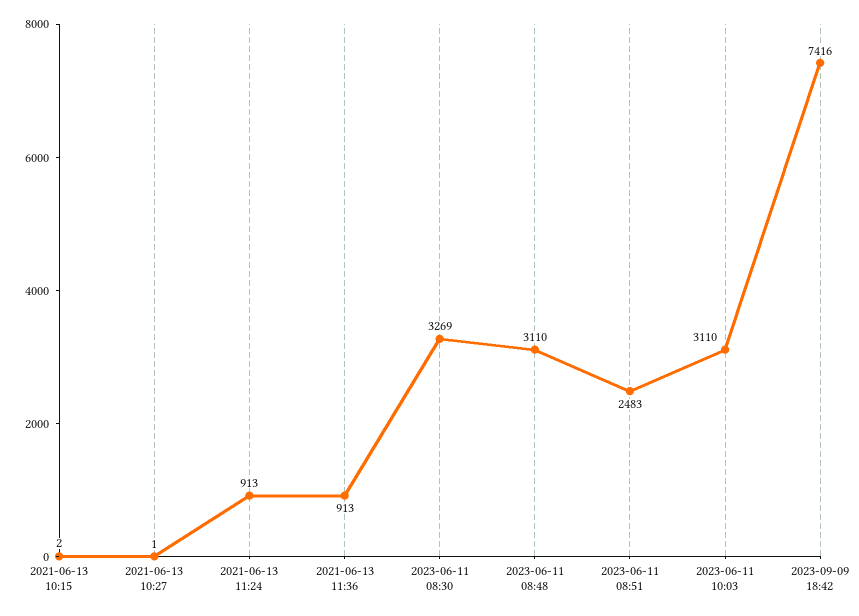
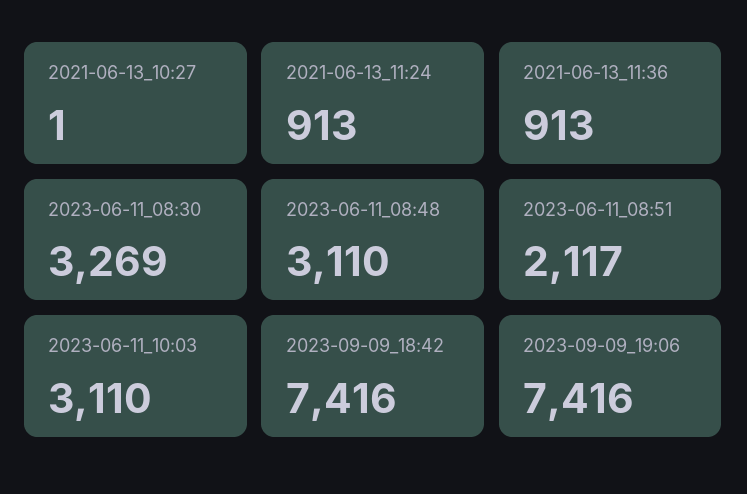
2021-06-13 10:15: 2 -> none
2023-06-11 08:51: 2483 -> 2117
2023-09-09_19:06: none -> 7416

